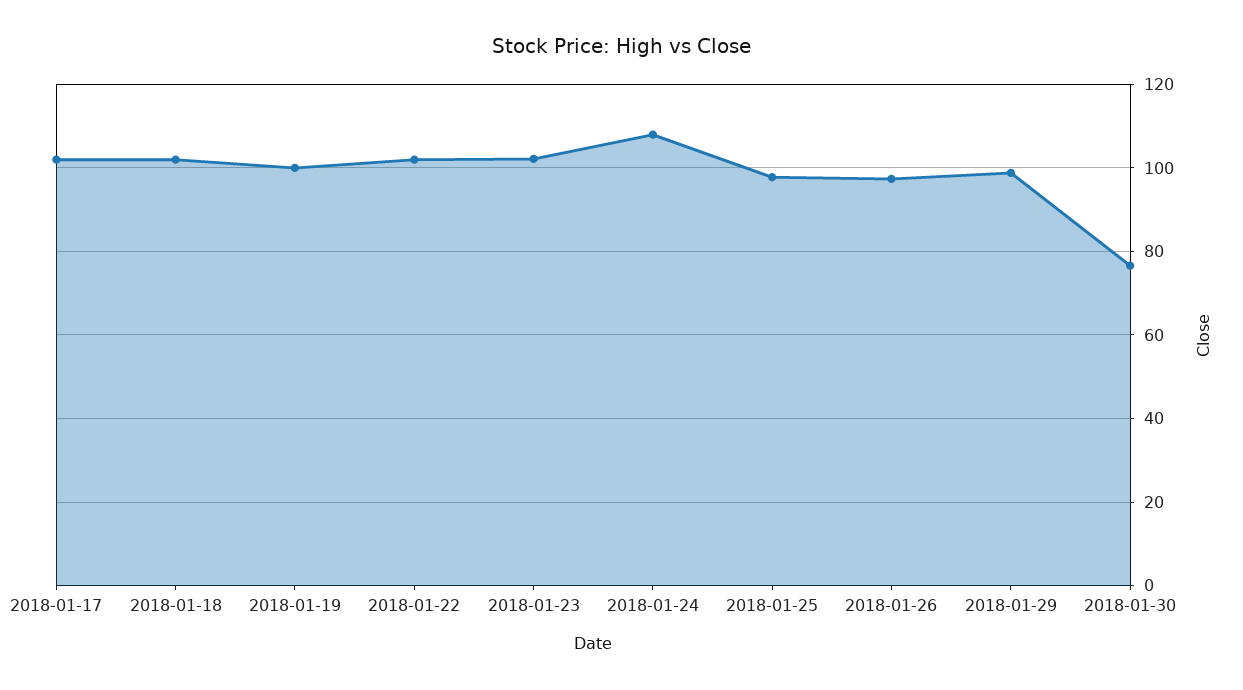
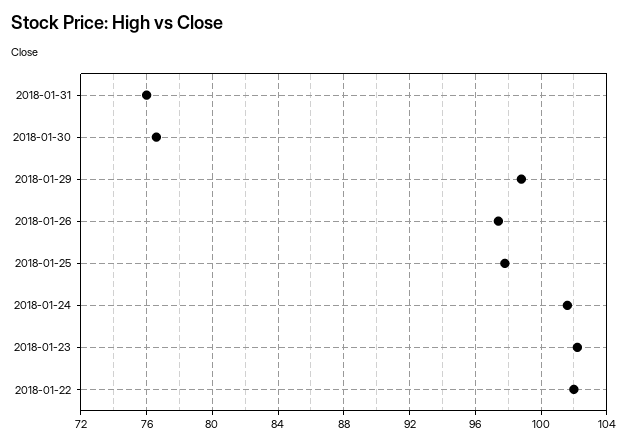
2018-01-17: 102 -> none
2018-01-18: 102 -> none
2018-01-19: 100 -> none
2018-01-24: 108 -> 101.5
2018-01-31: none -> 76

